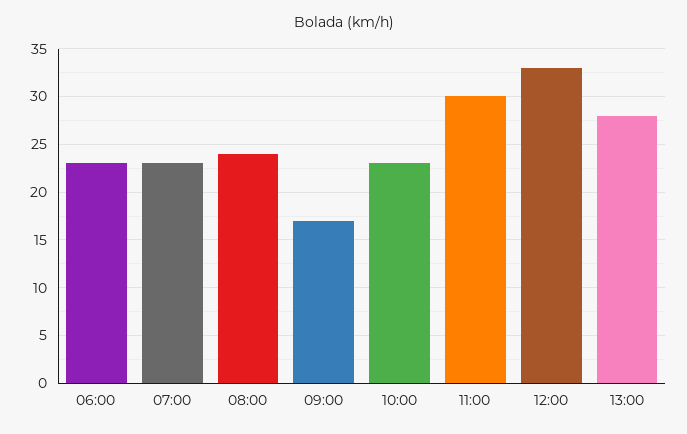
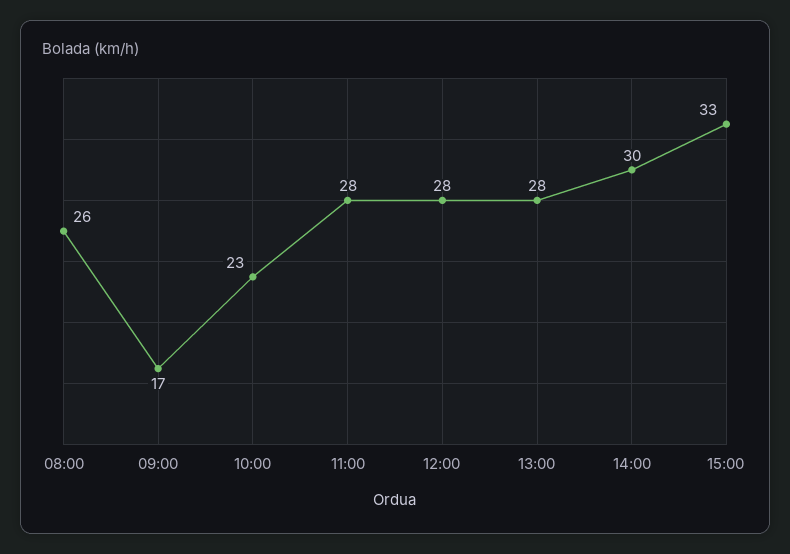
06:00: 23 -> none
07:00: 23 -> none
08:00: 24 -> 26
11:00: 30 -> 28
12:00: 33 -> 28
14:00: none -> 30
15:00: none -> 33

